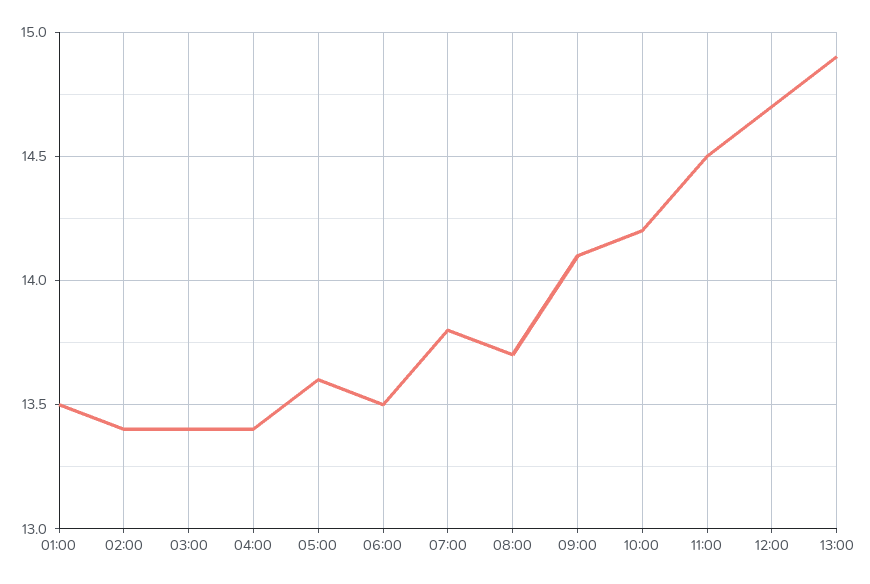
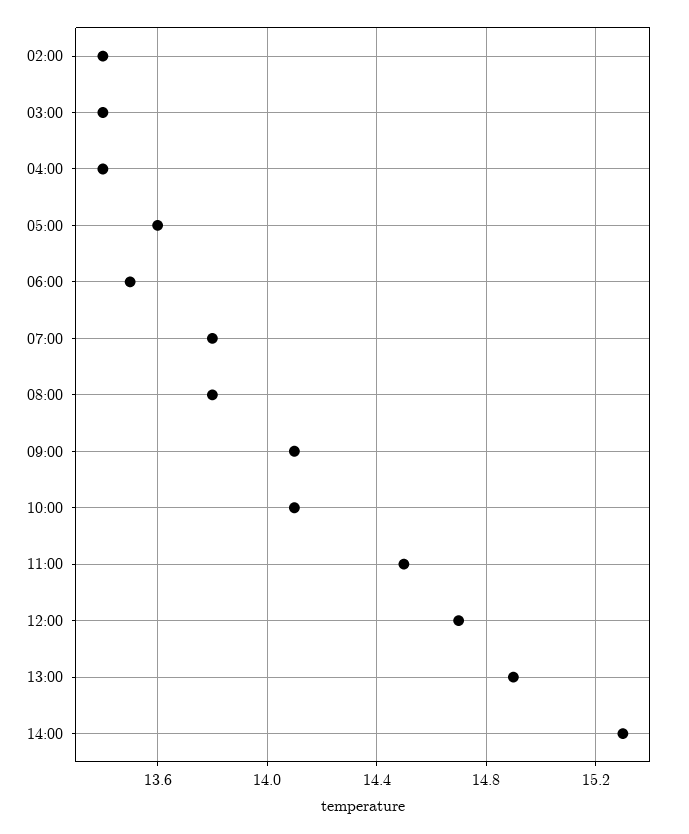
01:00: 13.5 -> none
08:00: 13.7 -> 13.8
10:00: 14.2 -> 14.1
14:00: none -> 15.3

